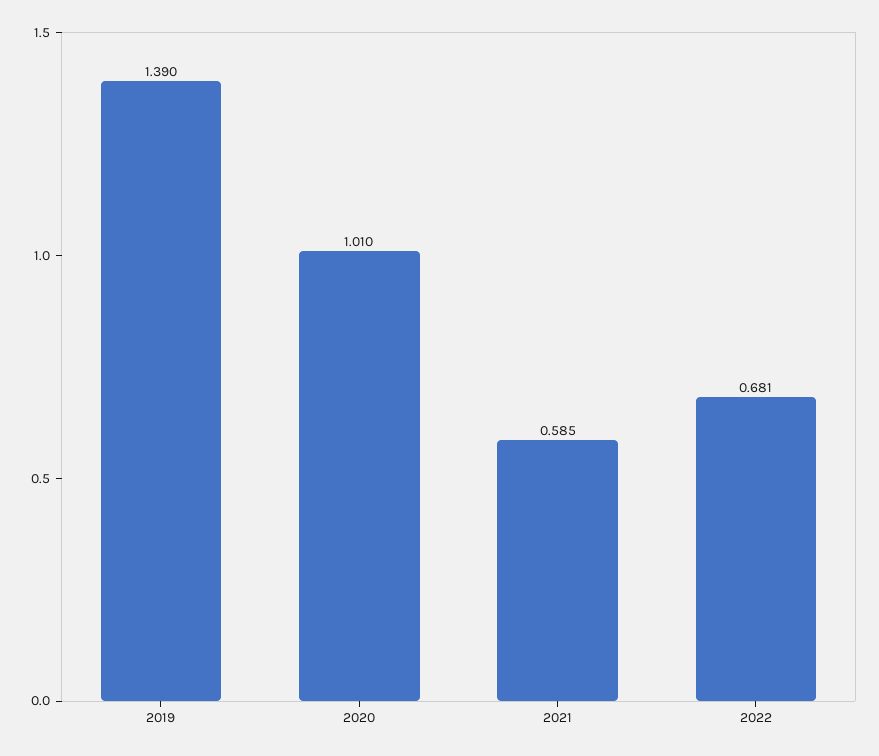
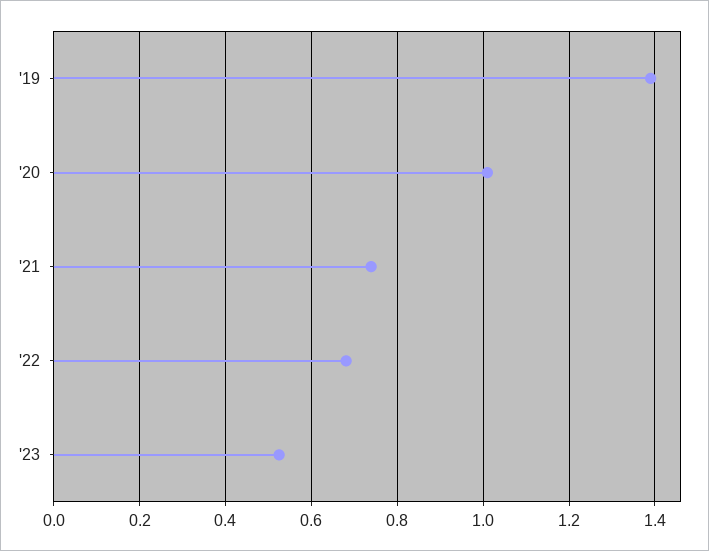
2021: 0.585 -> 0.74
'23: none -> 0.52

